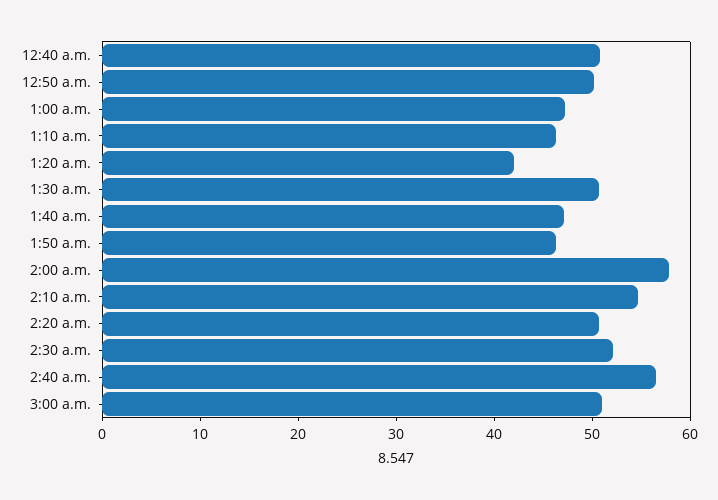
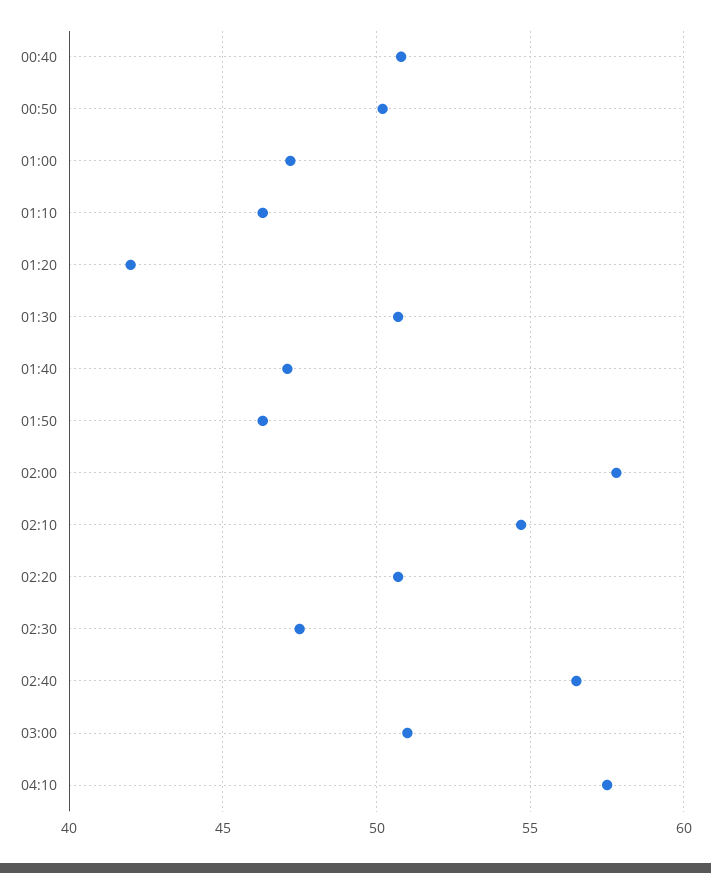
2:30 a.m.: 52 -> 47.5
04:10: none -> 57.5

